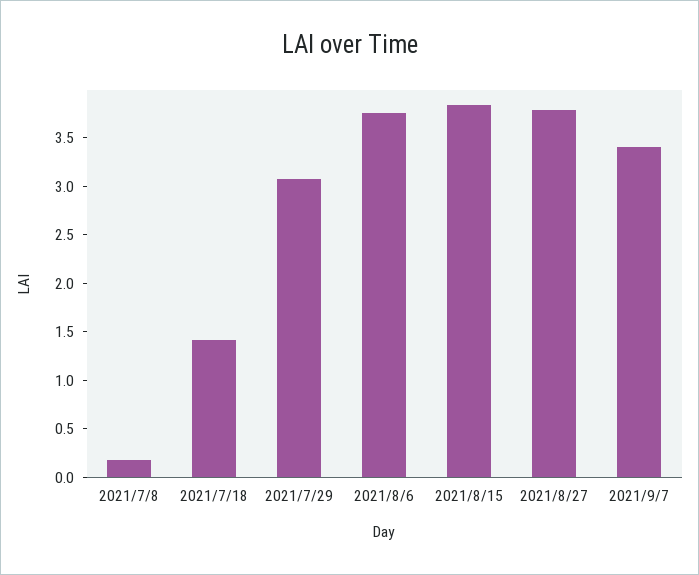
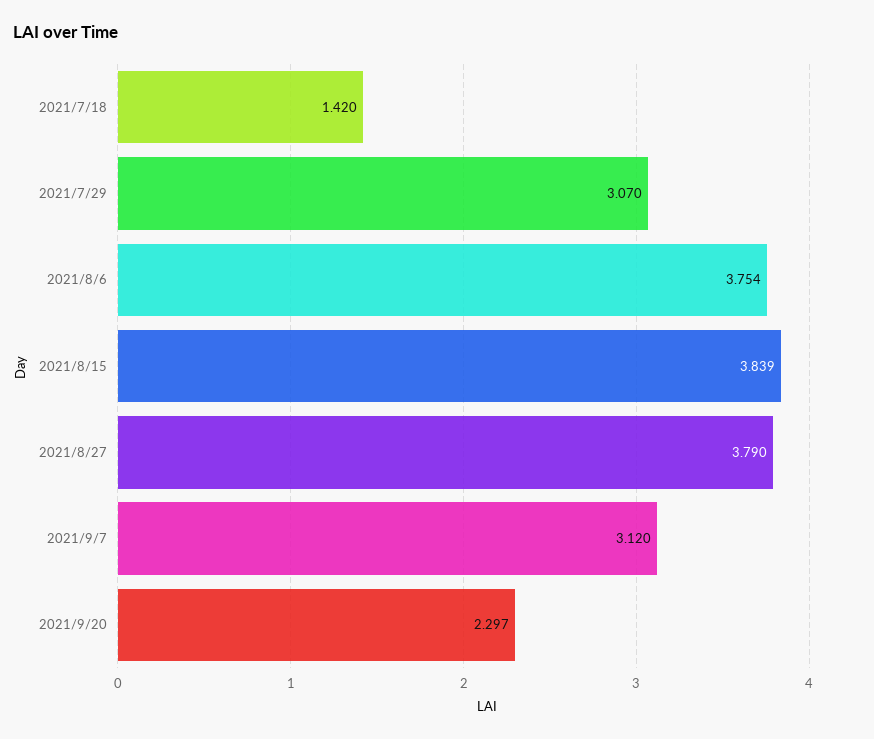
2021/7/8: 0.2 -> none
2021/9/7: 3.4 -> 3.12
2021/9/20: none -> 2.297

